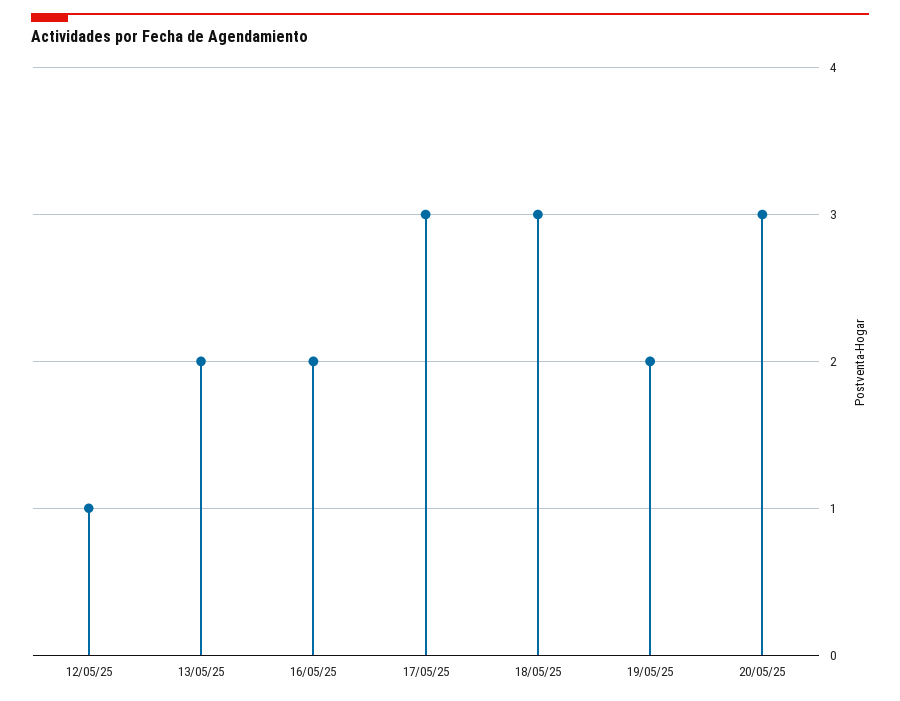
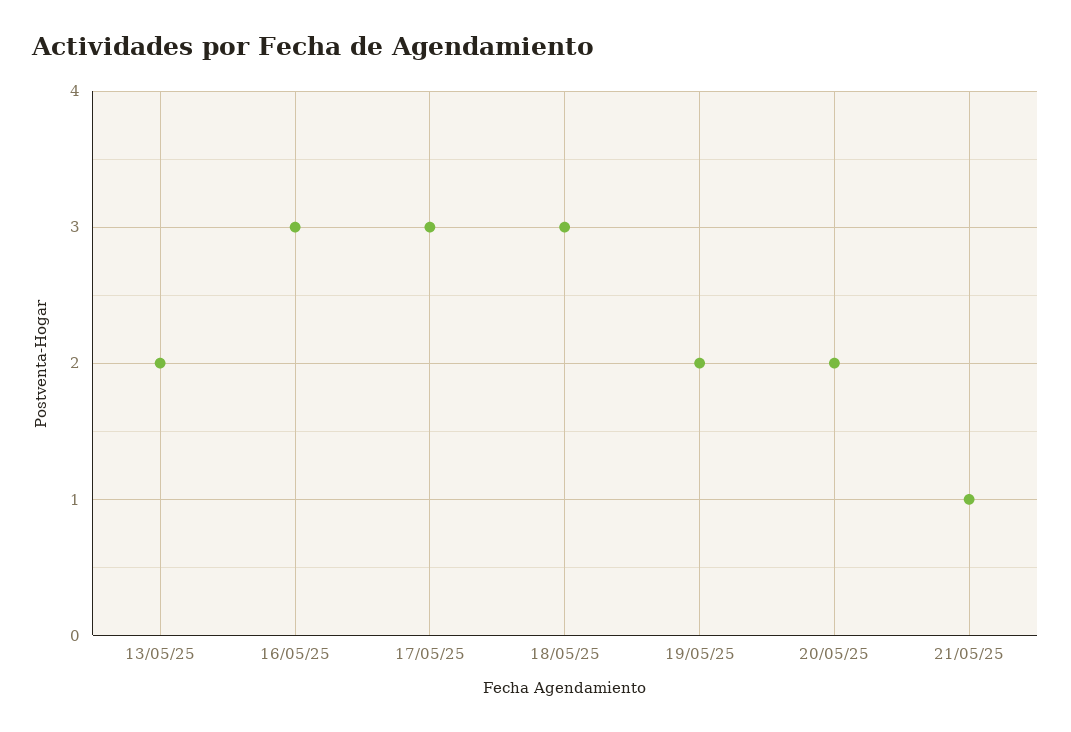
12/05/25: 1 -> none
16/05/25: 2 -> 3
20/05/25: 3 -> 2
21/05/25: none -> 1

